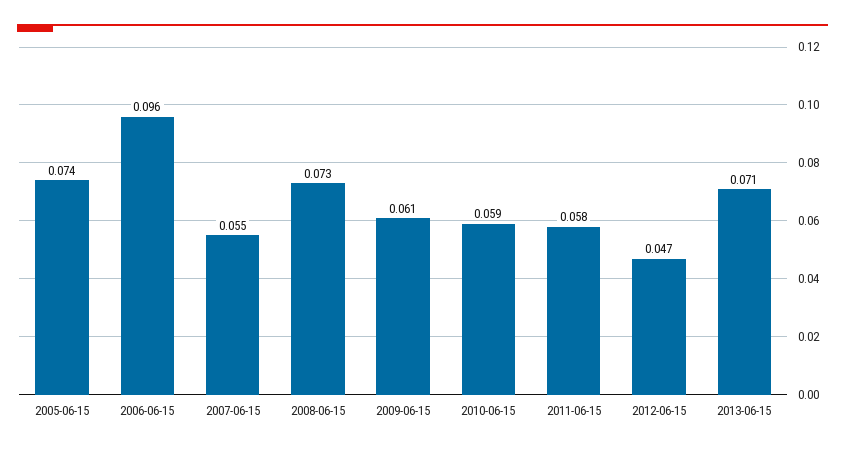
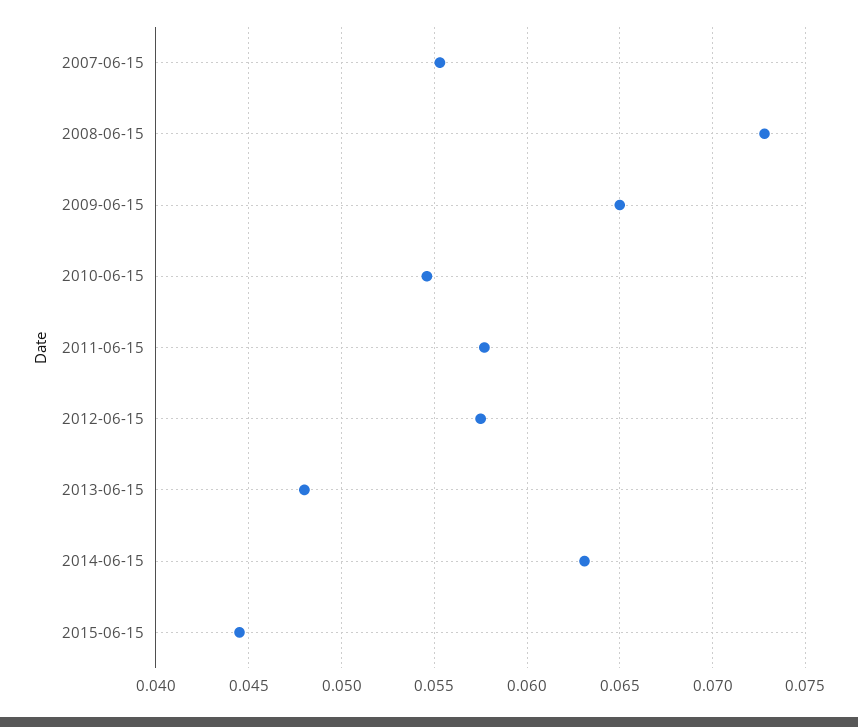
2005-06-15: 0.074 -> none
2006-06-15: 0.096 -> none
2009-06-15: 0.061 -> 0.065
2010-06-15: 0.059 -> 0.0545
2012-06-15: 0.047 -> 0.0575
2013-06-15: 0.071 -> 0.048
2014-06-15: none -> 0.063
2015-06-15: none -> 0.0445

